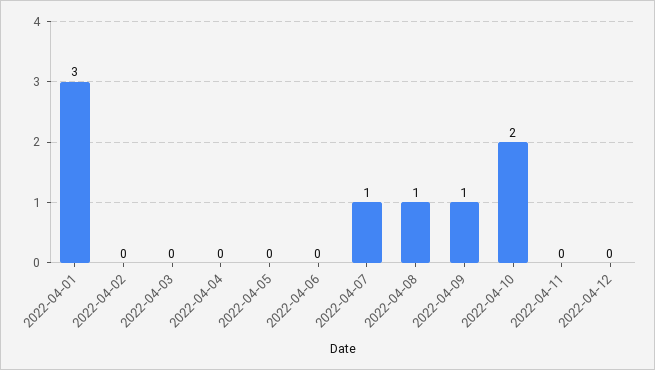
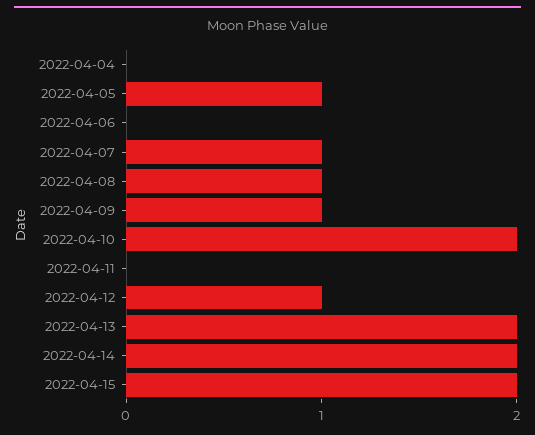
2022-04-01: 3 -> none
2022-04-02: 0 -> none
2022-04-03: 0 -> none
2022-04-05: 0 -> 1
2022-04-12: 0 -> 1
2022-04-13: none -> 2
2022-04-14: none -> 2
2022-04-15: none -> 2

